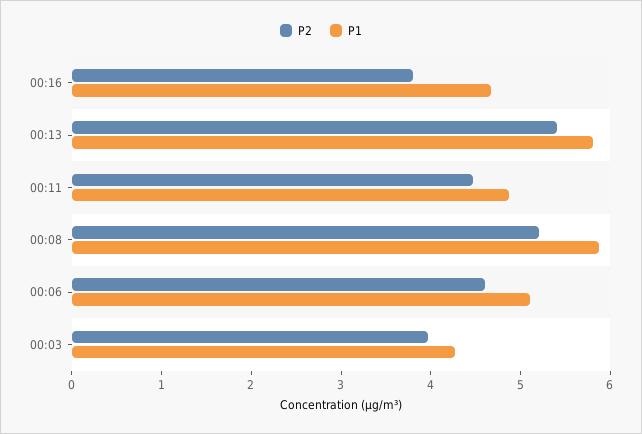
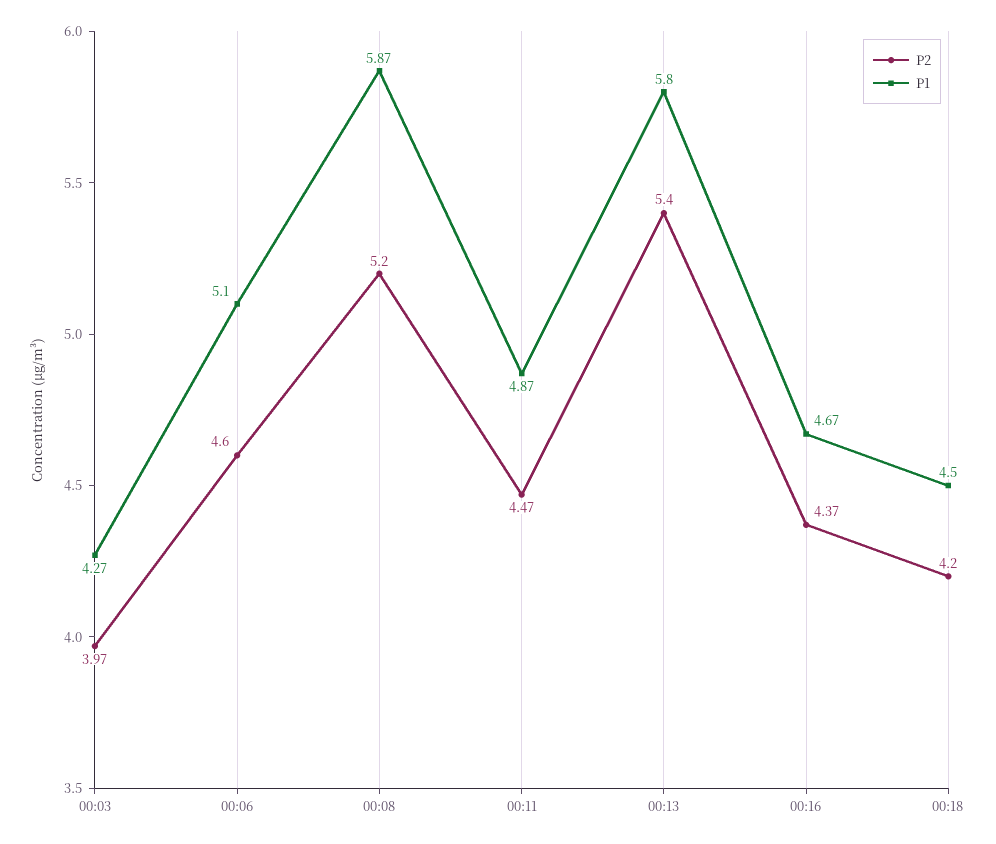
P2, 00:16: 3.8 -> 4.37
P2, 00:18: none -> 4.2
P1, 00:18: none -> 4.5

